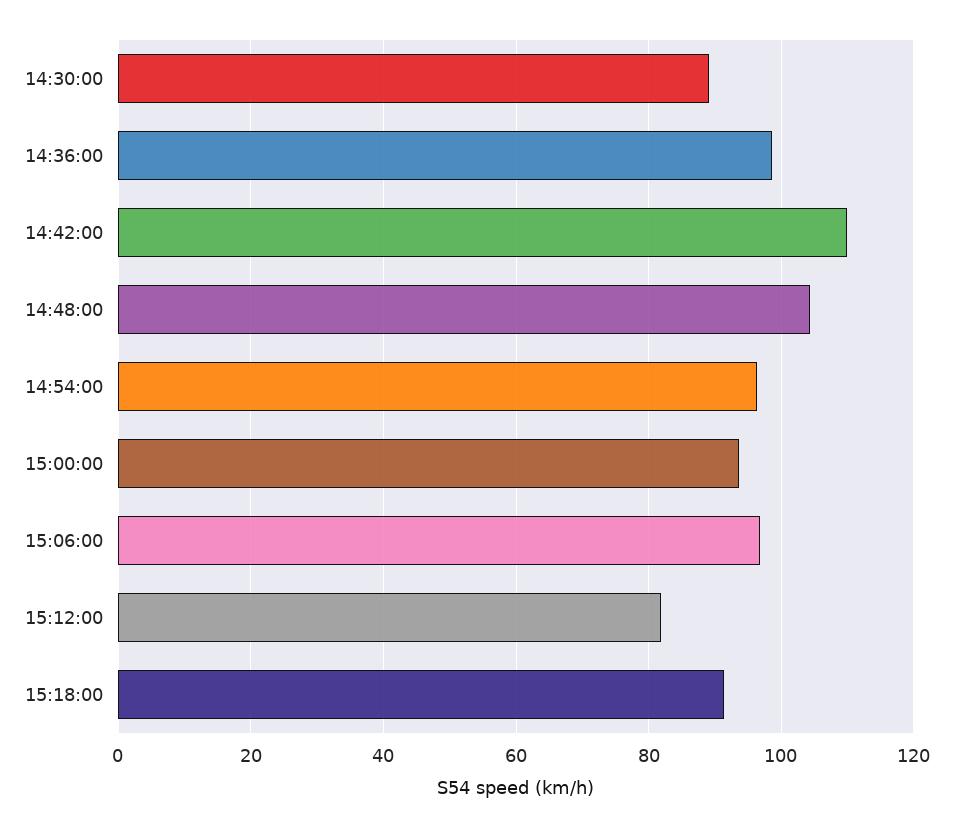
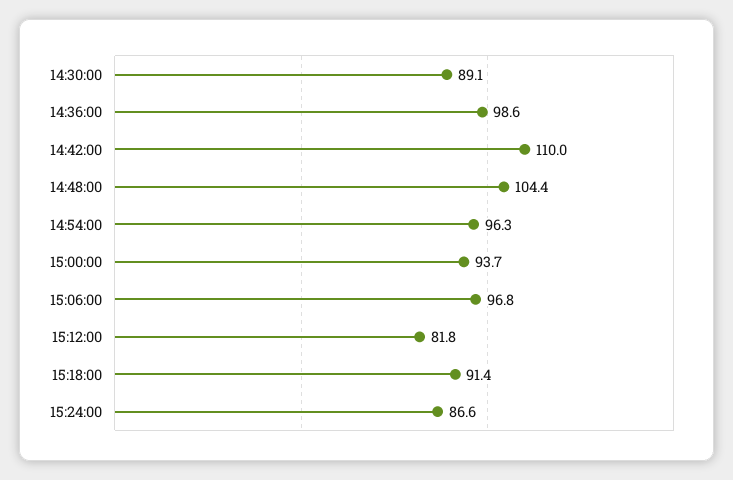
15:24:00: none -> 86.6

